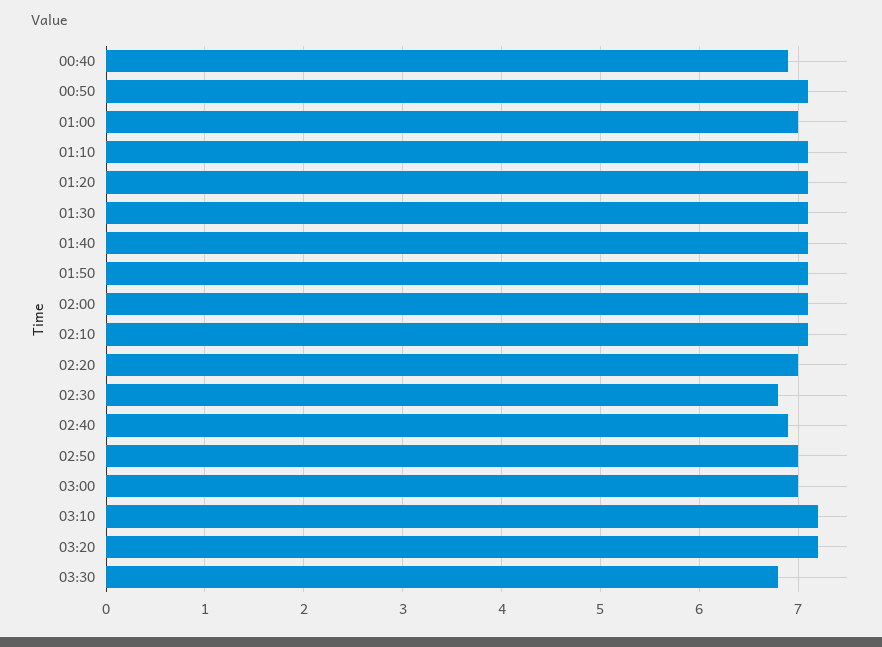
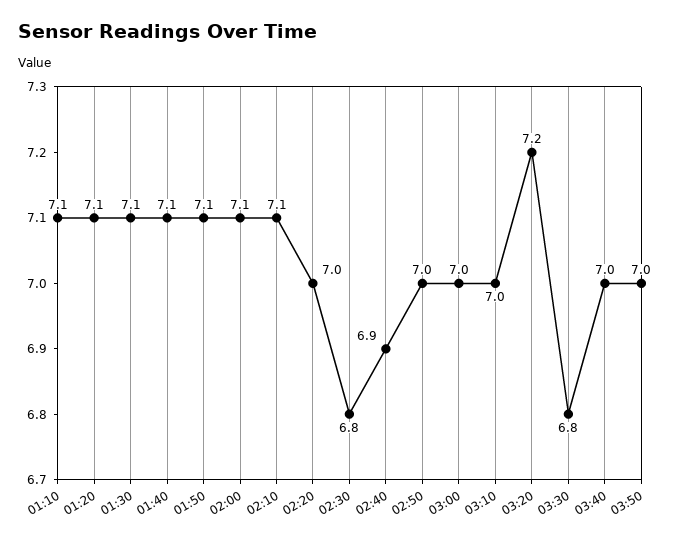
00:40: 6.9 -> none
00:50: 7.1 -> none
01:00: 7 -> none
03:10: 7.2 -> 7
03:40: none -> 7
03:50: none -> 7

